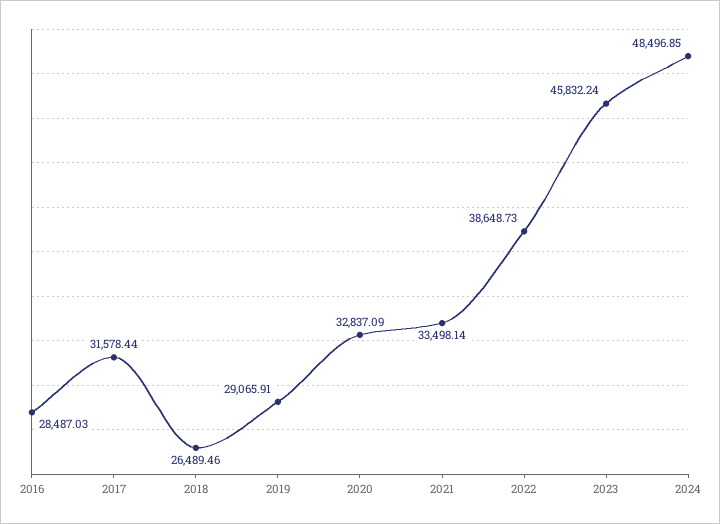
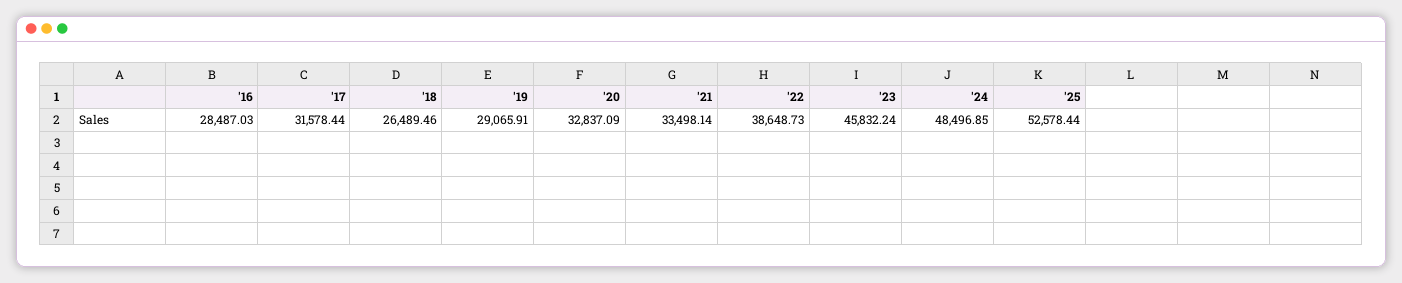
'25: none -> 52578.44

